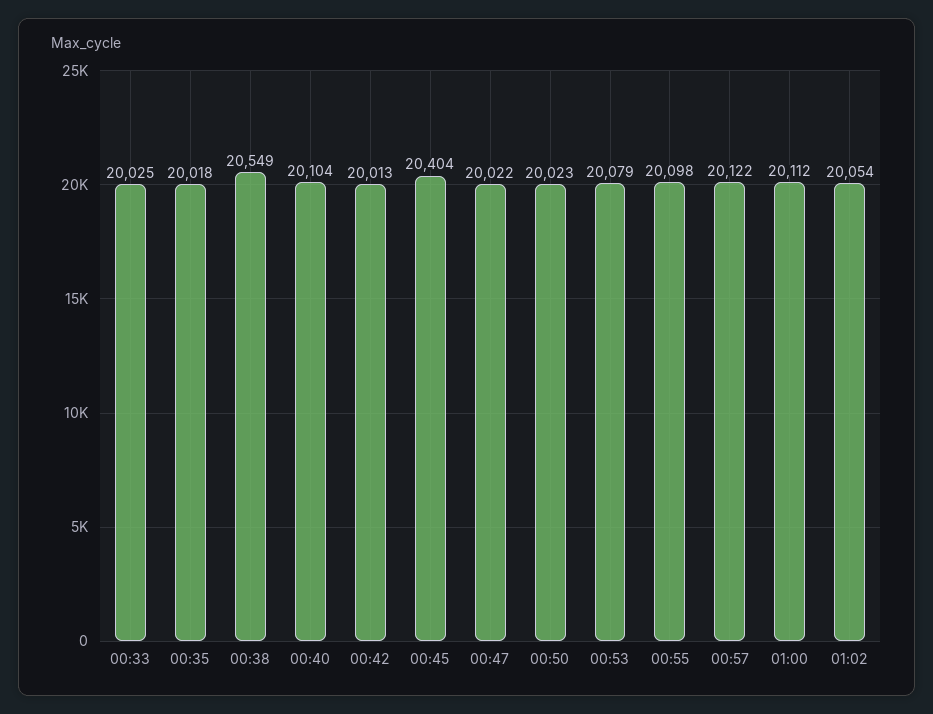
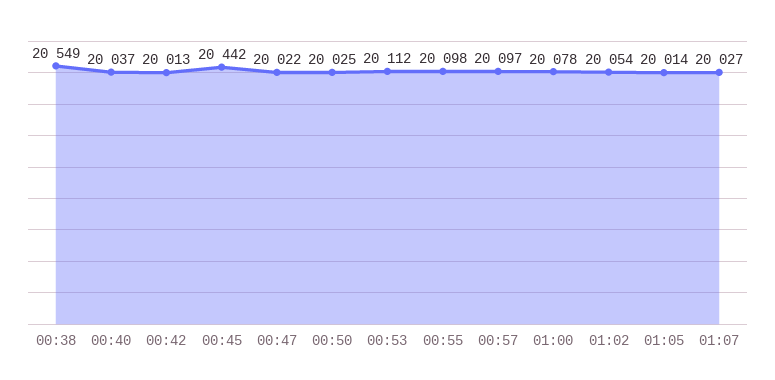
00:33: 20025 -> none
00:35: 20018 -> none
00:40: 20104 -> 20037
00:45: 20404 -> 20442
00:50: 20023 -> 20025
00:53: 20079 -> 20112
00:57: 20122 -> 20097
01:00: 20112 -> 20078
01:05: none -> 20014
01:07: none -> 20027

